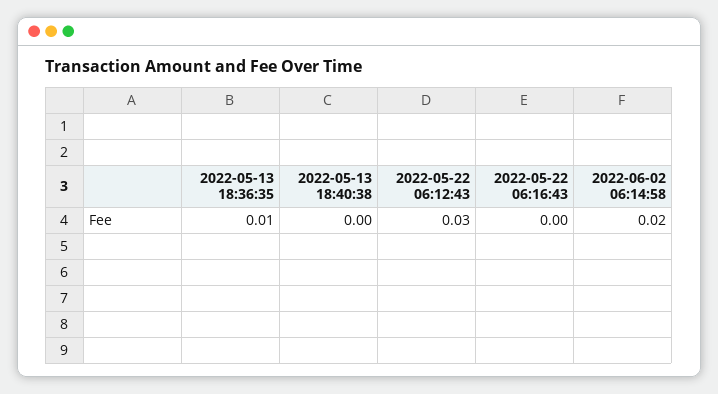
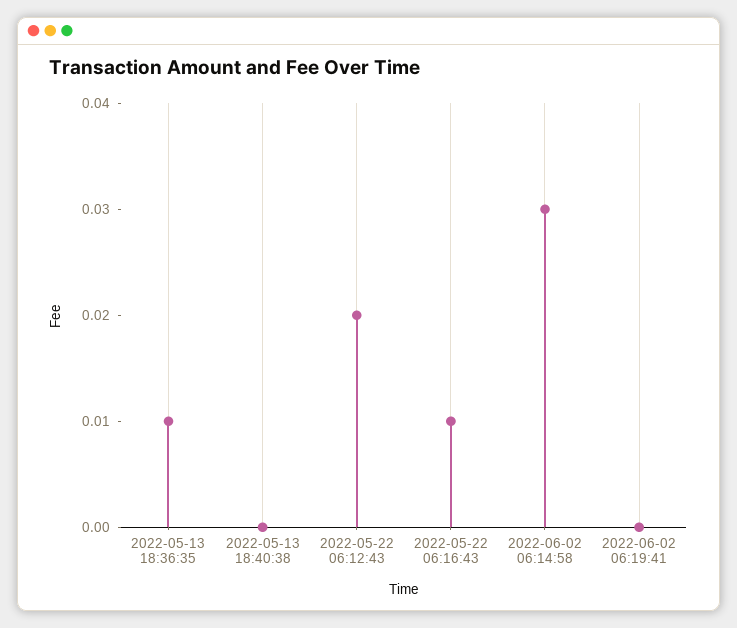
2022-05-22 06:12:43: 0.03 -> 0.02
2022-05-22 06:16:43: 0 -> 0.01
2022-06-02 06:14:58: 0.02 -> 0.03
2022-06-02 06:19:41: none -> 0

